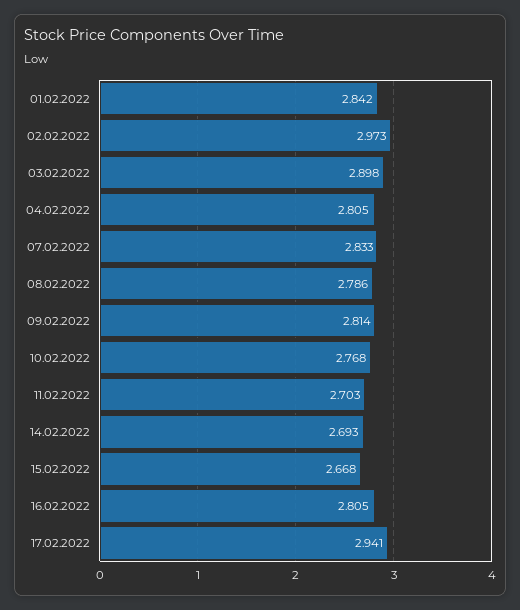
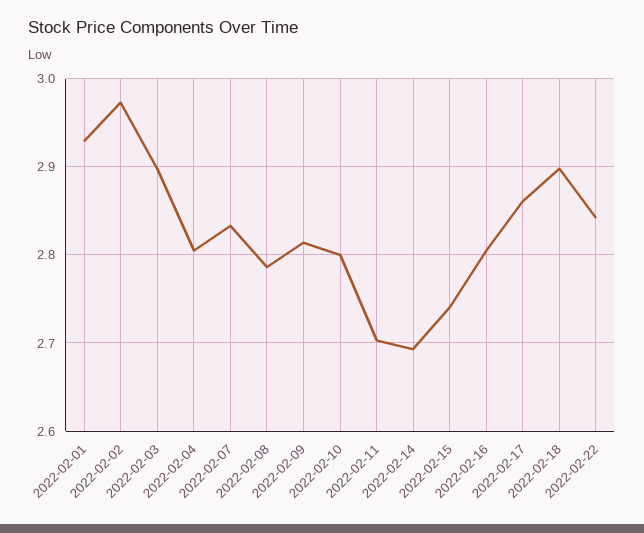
01.02.2022: 2.842 -> 2.93
10.02.2022: 2.768 -> 2.8
15.02.2022: 2.668 -> 2.74
17.02.2022: 2.941 -> 2.86
2022-02-18: none -> 2.9
2022-02-22: none -> 2.84

